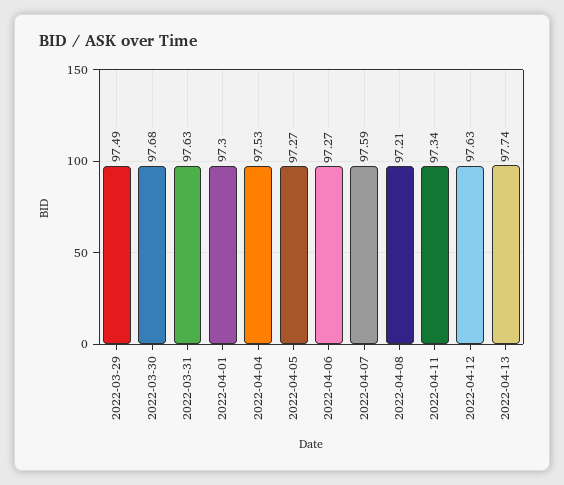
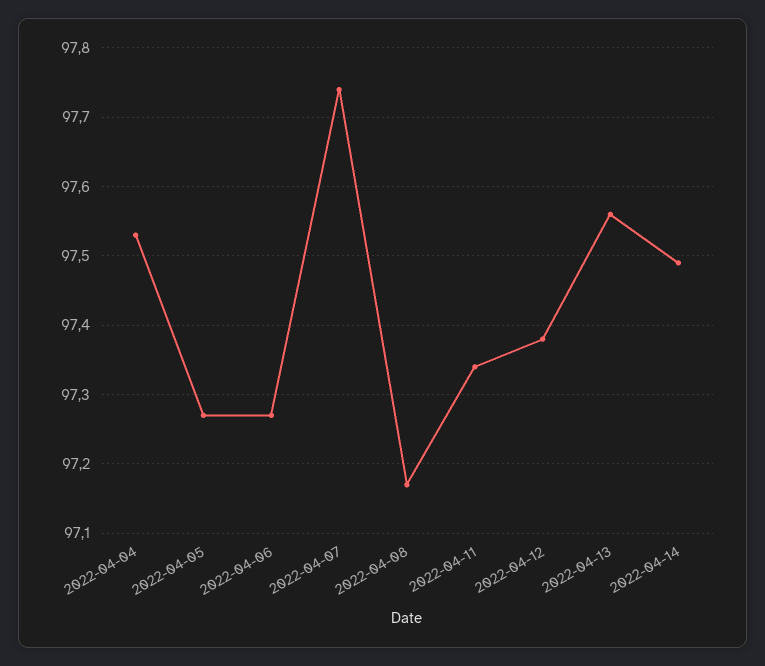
2022-03-29: 97.49 -> none
2022-03-30: 97.68 -> none
2022-03-31: 97.63 -> none
2022-04-01: 97.3 -> none
2022-04-07: 97.59 -> 97.74
2022-04-08: 97.21 -> 97.17
2022-04-12: 97.63 -> 97.38
2022-04-13: 97.74 -> 97.56
2022-04-14: none -> 97.49

